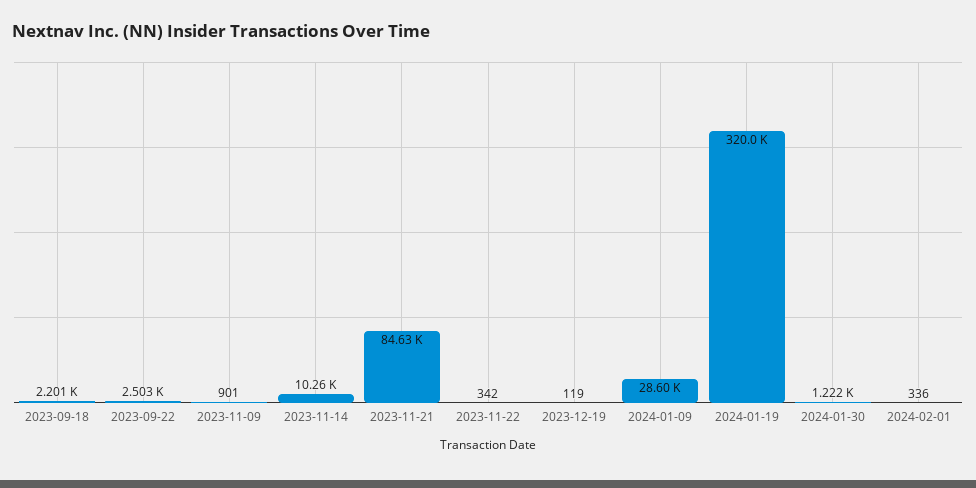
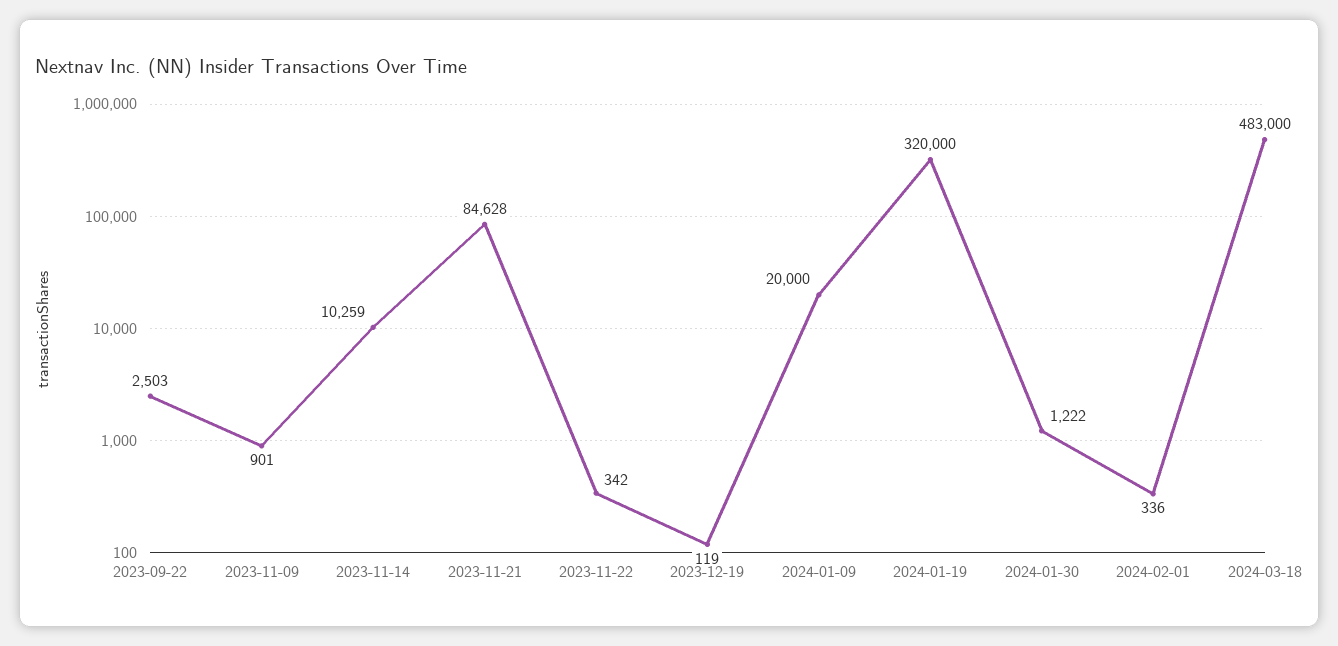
2023-09-18: 2201 -> none
2024-01-09: 28600 -> 20000
2024-03-18: none -> 483000

